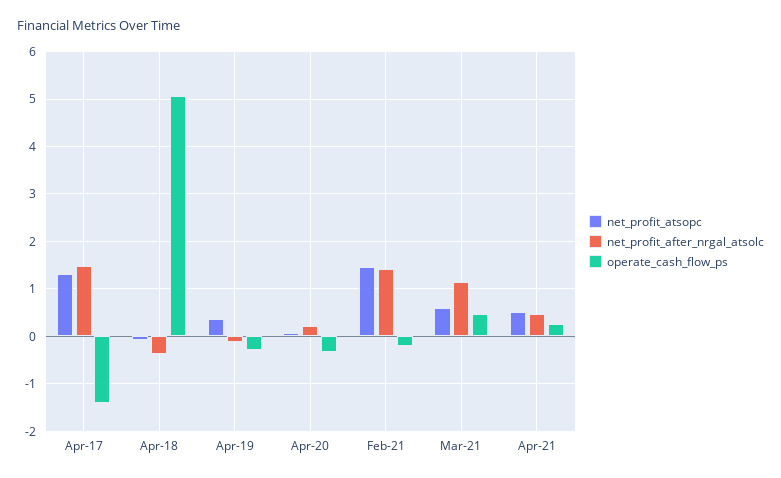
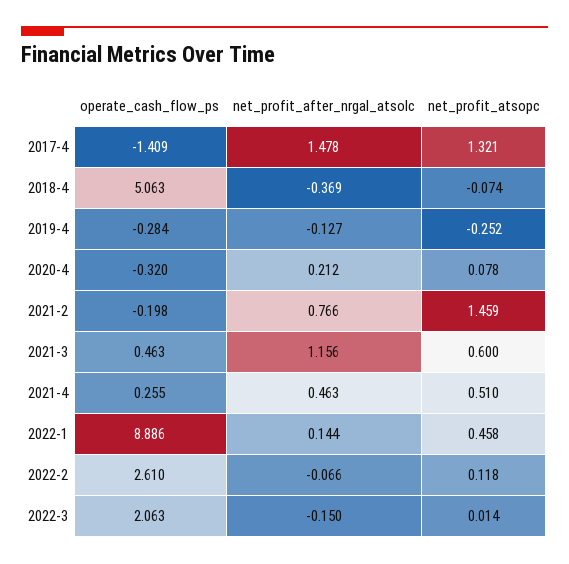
net_profit_atsopc, Apr-19: 0.4 -> -0.252
net_profit_after_nrgal_atsolc, Feb-21: 1.4 -> 0.766
operate_cash_flow_ps, 2022-1: none -> 8.886
net_profit_after_nrgal_atsolc, 2022-1: none -> 0.144
net_profit_atsopc, 2022-1: none -> 0.458
operate_cash_flow_ps, 2022-2: none -> 2.61
net_profit_after_nrgal_atsolc, 2022-2: none -> -0.066
net_profit_atsopc, 2022-2: none -> 0.118
operate_cash_flow_ps, 2022-3: none -> 2.063
net_profit_after_nrgal_atsolc, 2022-3: none -> -0.15
net_profit_atsopc, 2022-3: none -> 0.014

